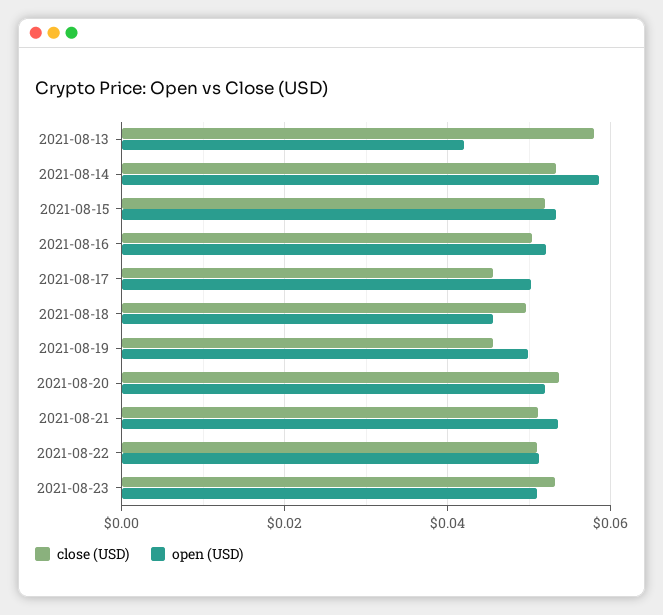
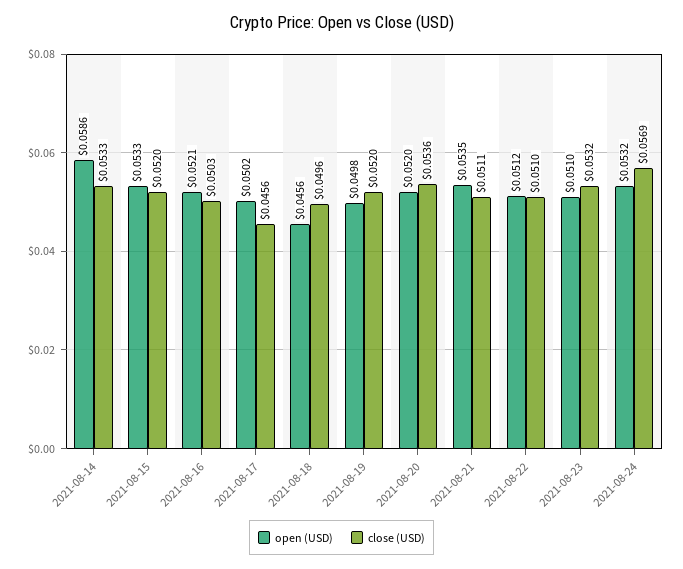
close (USD), 2021-08-13: 0.058 -> none
open (USD), 2021-08-13: 0.042 -> none
close (USD), 2021-08-19: 0.046 -> 0.052
open (USD), 2021-08-24: none -> 0.0532
close (USD), 2021-08-24: none -> 0.0569

